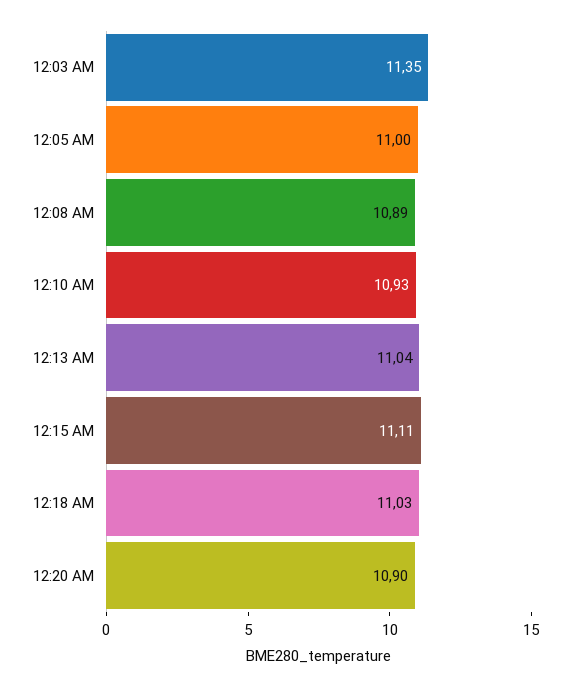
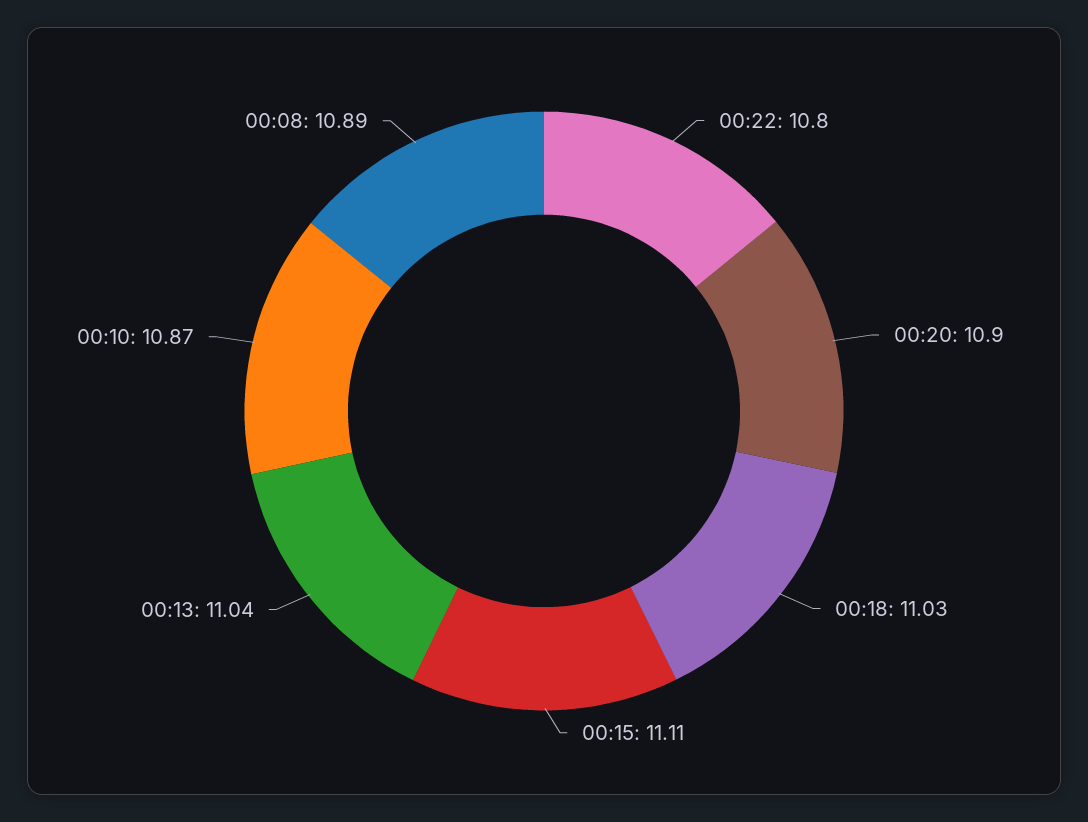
12:03 AM: 11.35 -> none
12:05 AM: 11 -> none
12:10 AM: 10.93 -> 10.87
00:22: none -> 10.8

